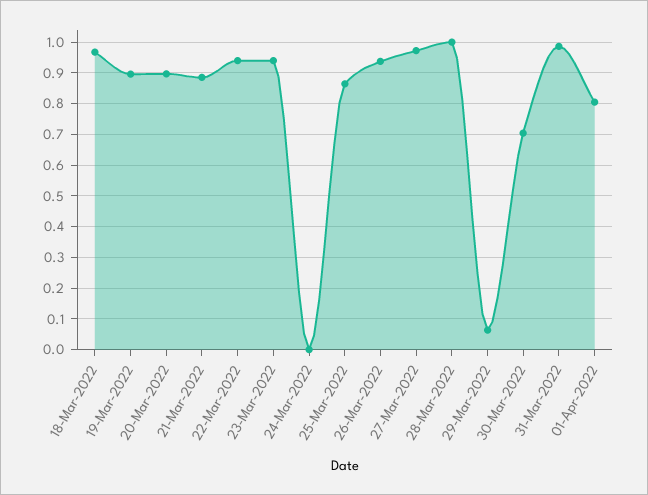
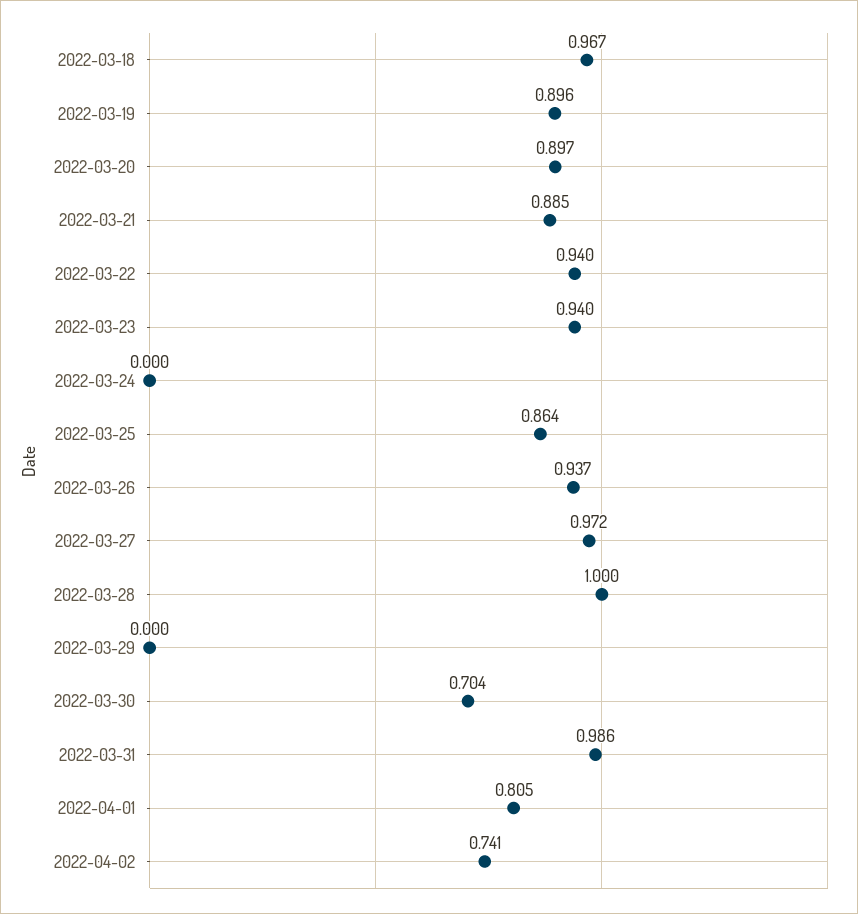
29-Mar-2022: 0.06 -> 0
2022-04-02: none -> 0.741

